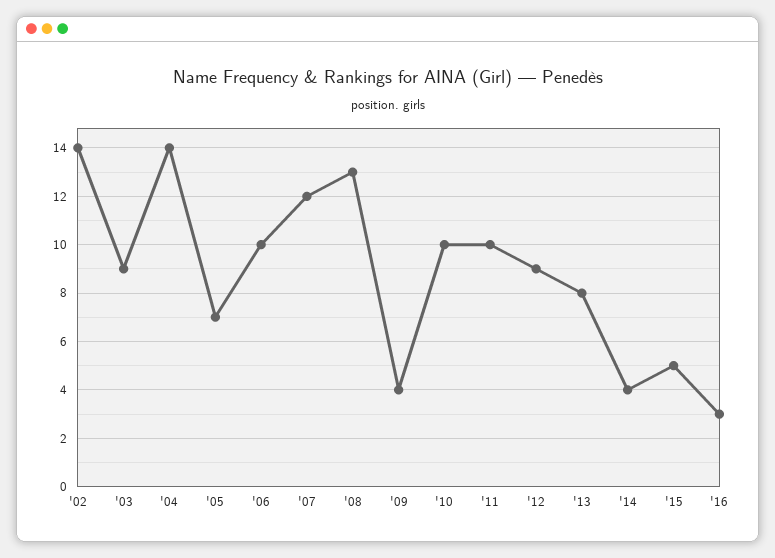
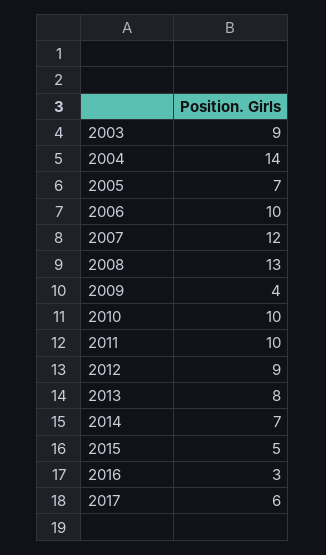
'02: 14 -> none
'14: 4 -> 7
2017: none -> 6

